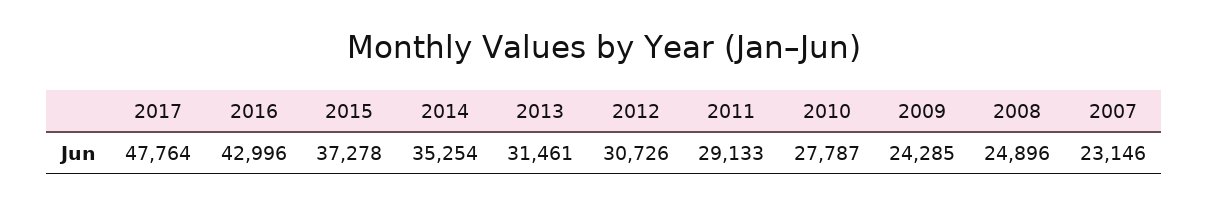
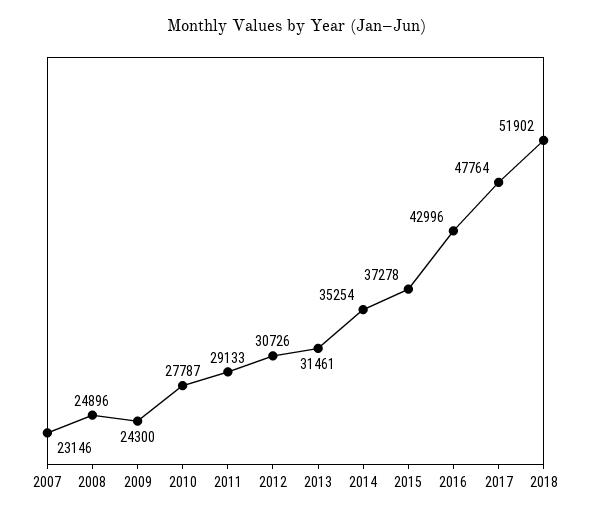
2009: 24285 -> 24300
2018: none -> 51902

